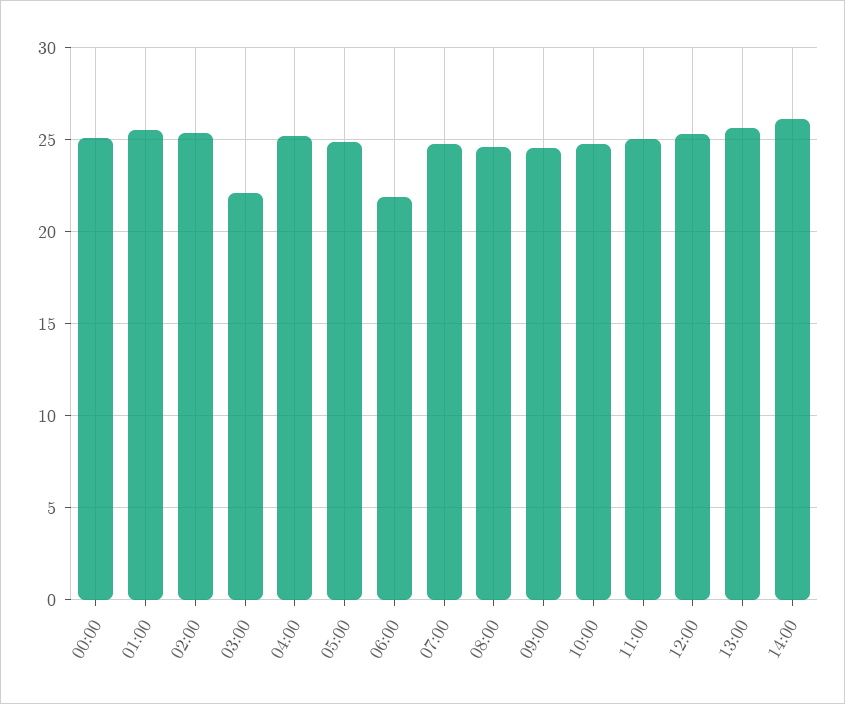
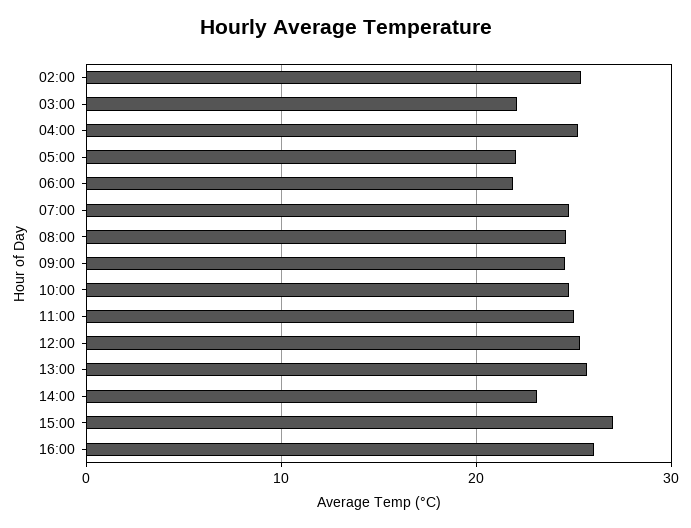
00:00: 25 -> none
01:00: 25.5 -> none
05:00: 25 -> 22
14:00: 26 -> 23
15:00: none -> 27
16:00: none -> 26

